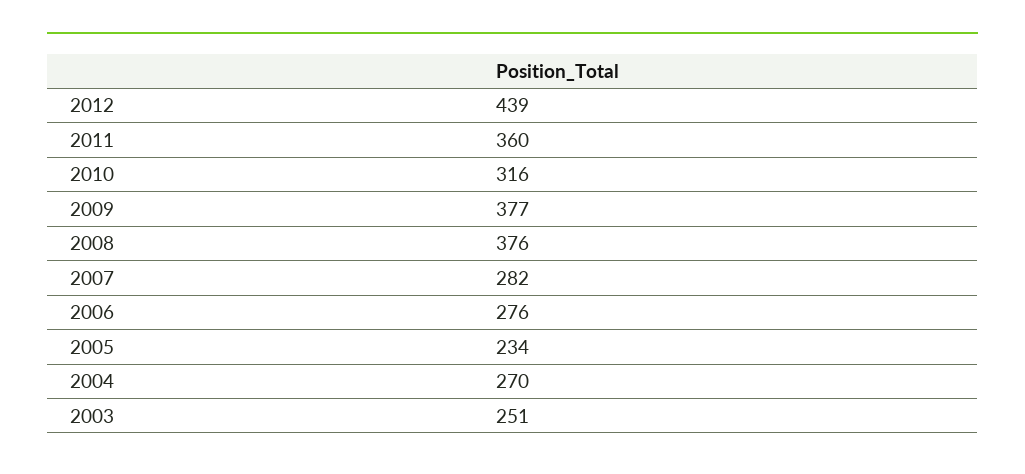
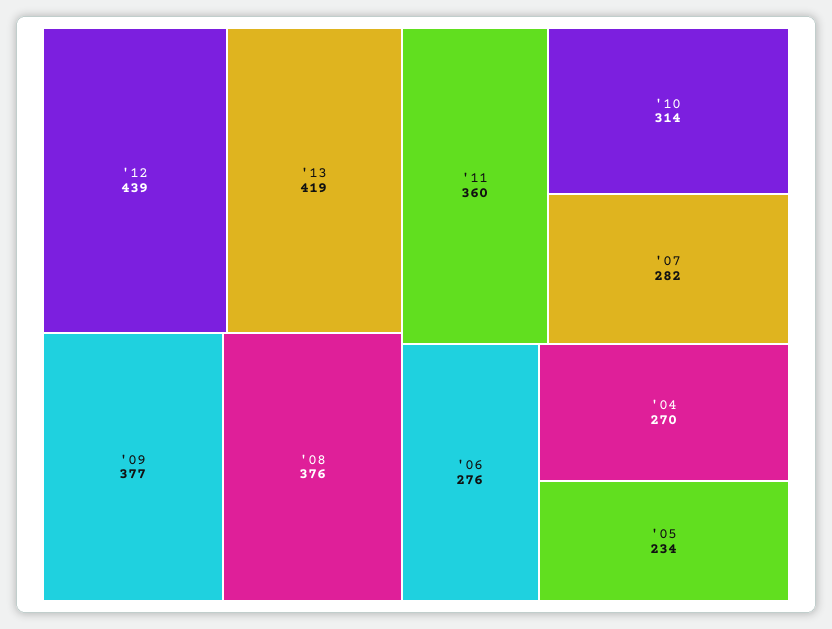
2010: 316 -> 314
2003: 251 -> none
'13: none -> 419

